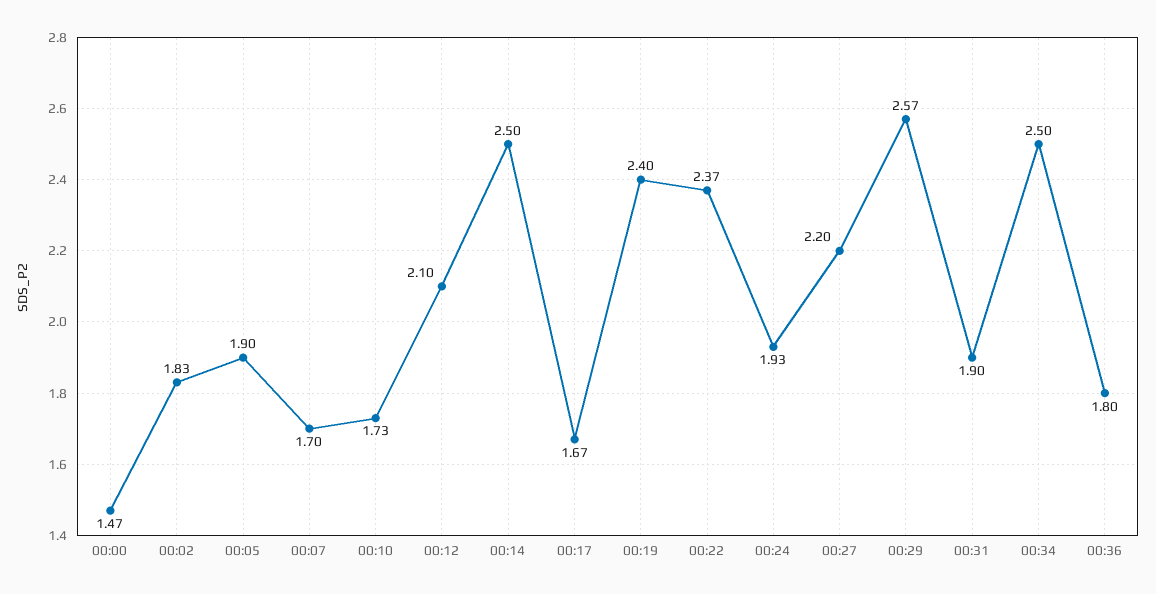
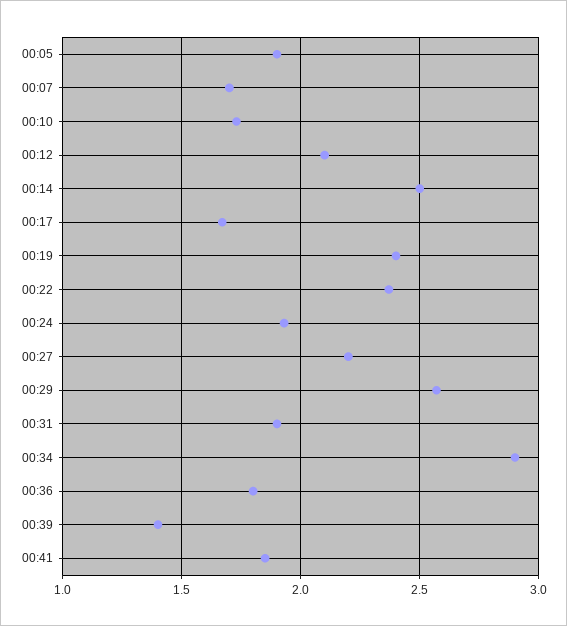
00:00: 1.47 -> none
00:02: 1.83 -> none
00:34: 2.5 -> 2.9
00:39: none -> 1.4
00:41: none -> 1.85

